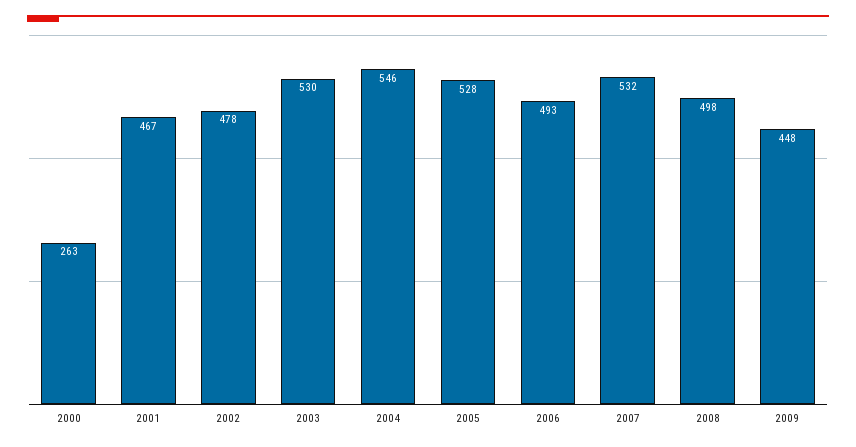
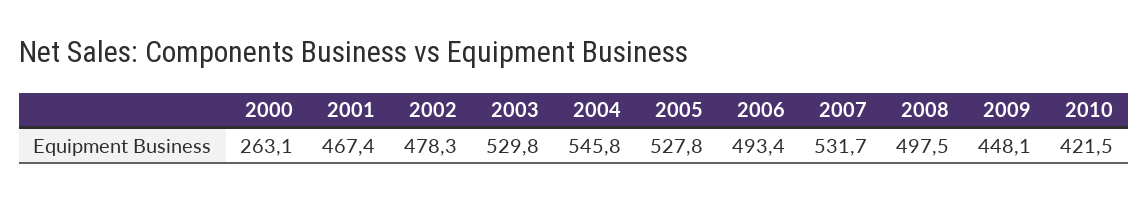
2010: none -> 421.5

